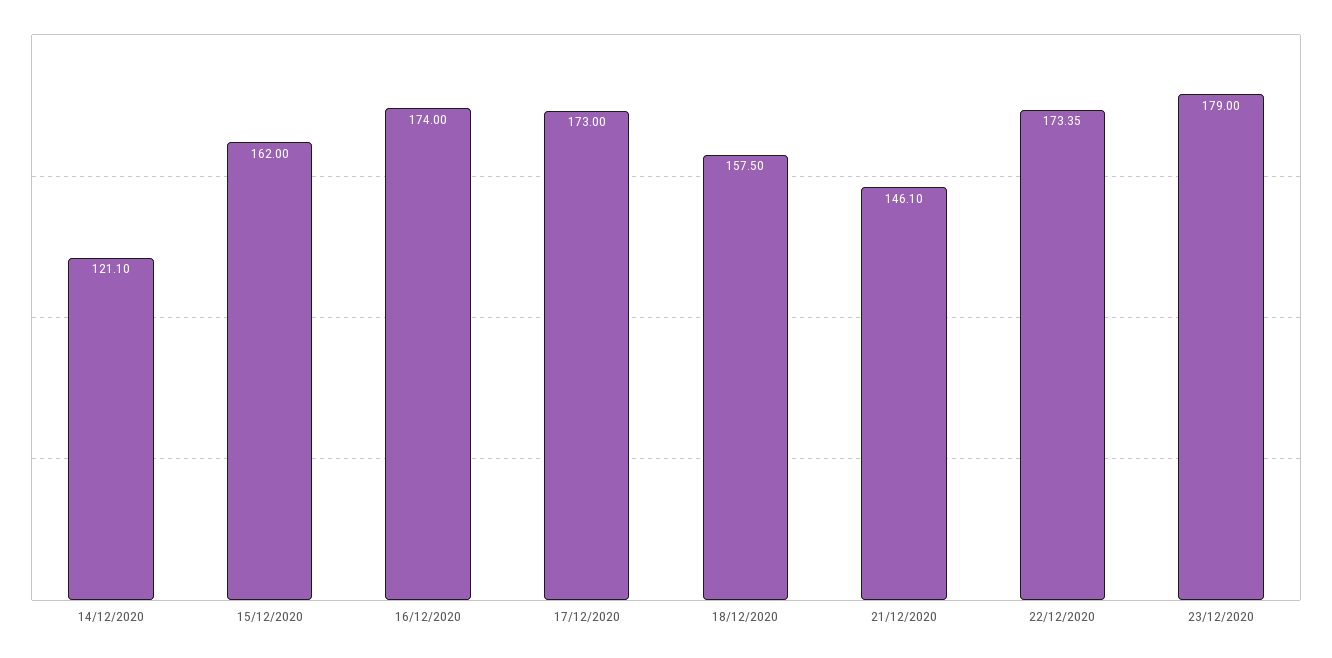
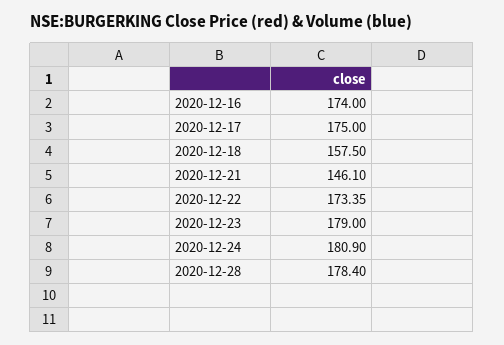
14/12/2020: 121.1 -> none
15/12/2020: 162 -> none
17/12/2020: 173 -> 175
2020-12-24: none -> 180.9
2020-12-28: none -> 178.4

